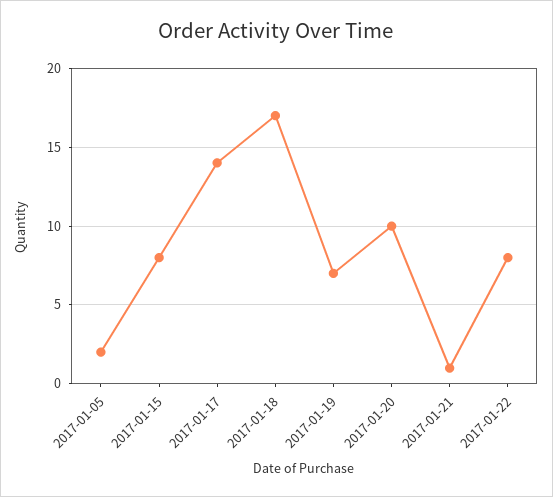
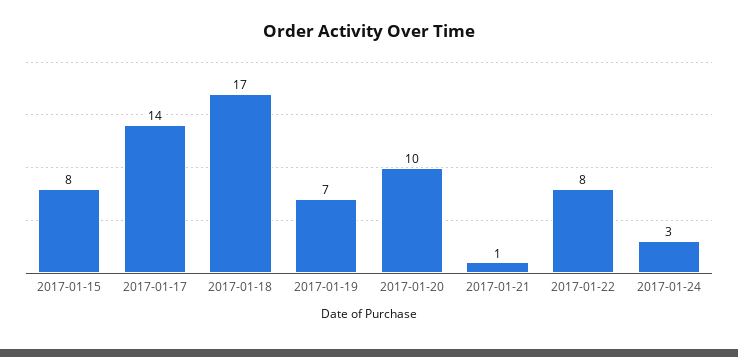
2017-01-05: 2 -> none
2017-01-24: none -> 3

